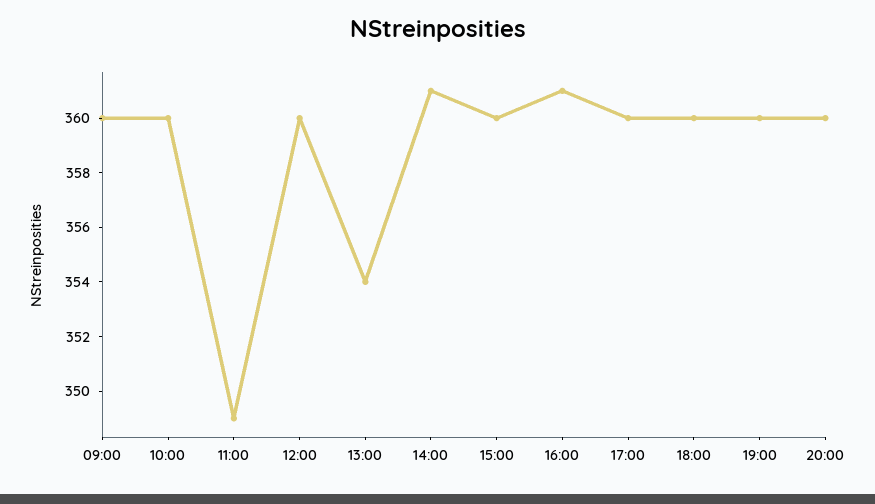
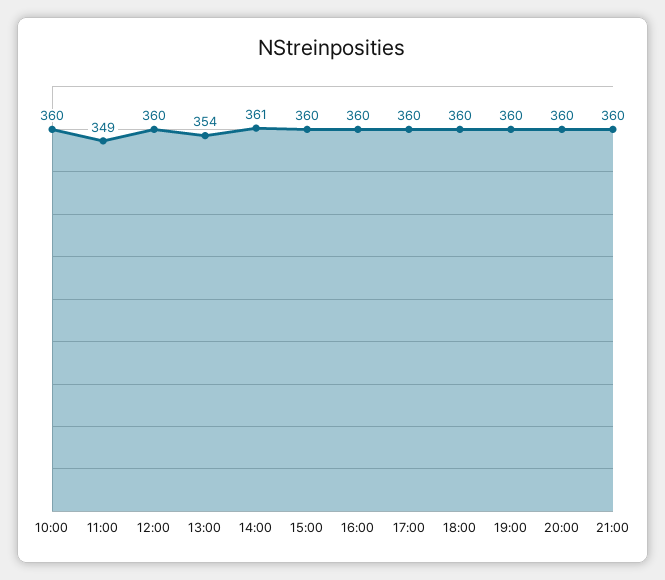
09:00: 360 -> none
16:00: 361 -> 360
21:00: none -> 360

